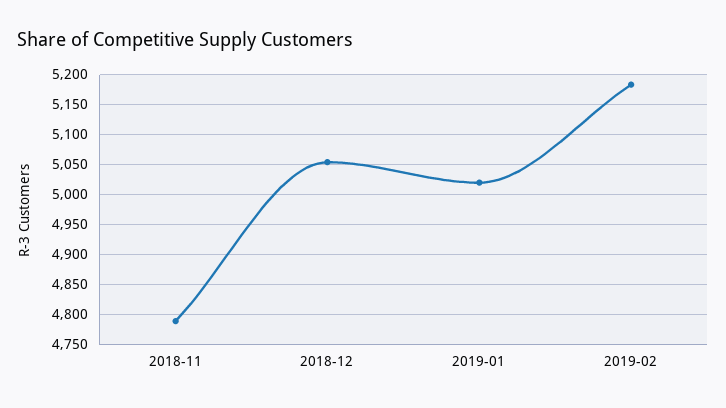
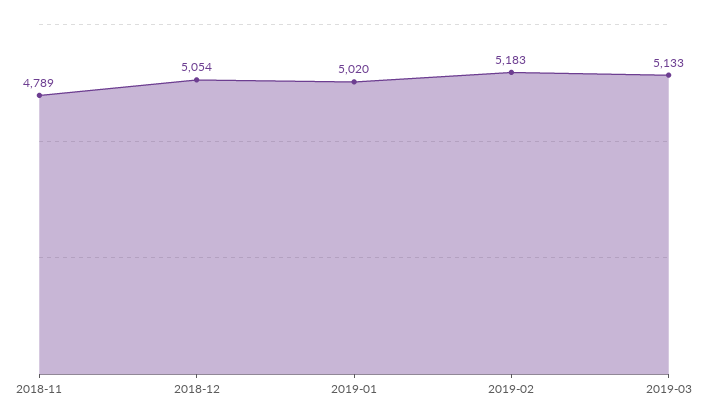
2019-03: none -> 5133

